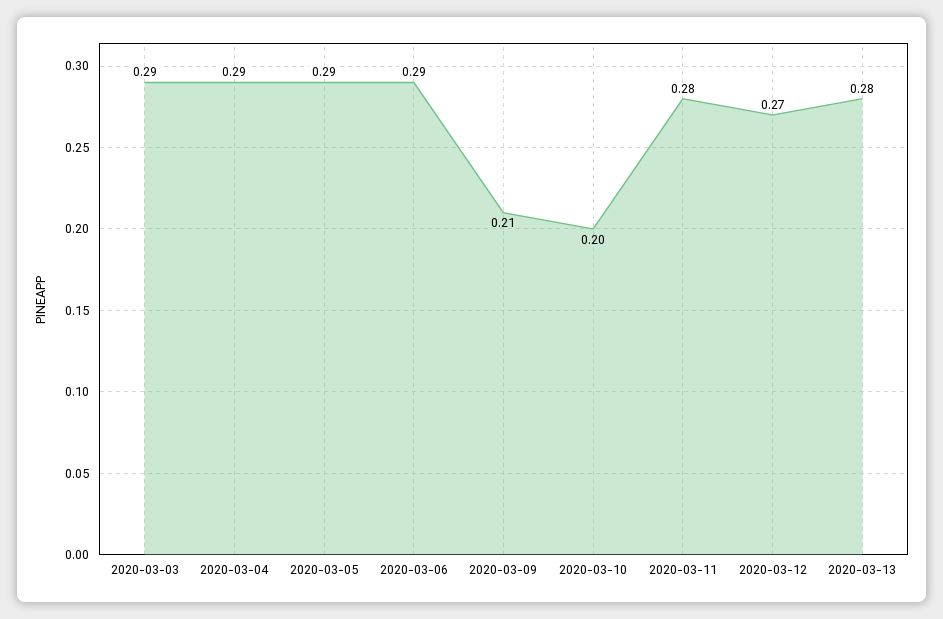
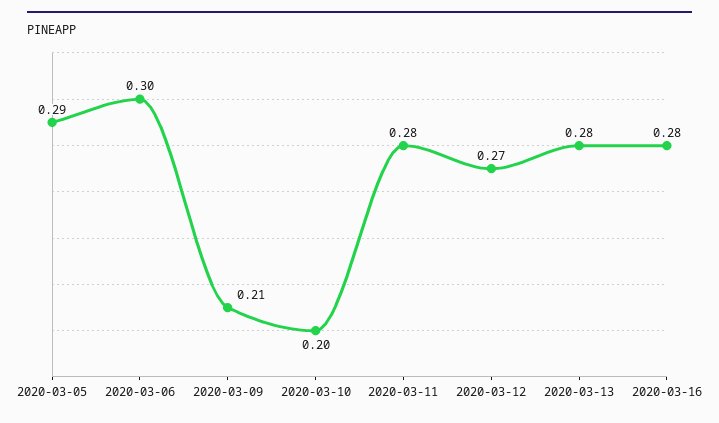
2020-03-03: 0.29 -> none
2020-03-04: 0.29 -> none
2020-03-06: 0.29 -> 0.3
2020-03-16: none -> 0.28

